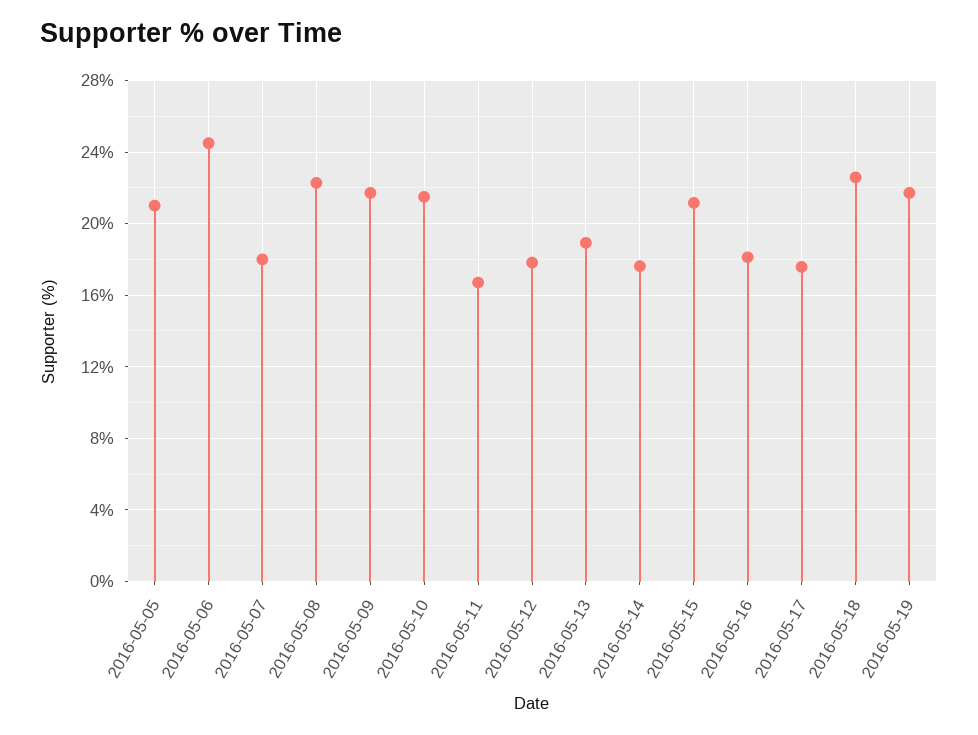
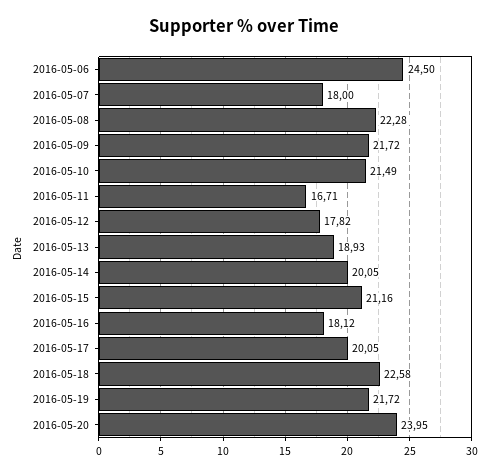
2016-05-05: 21 -> none
2016-05-14: 17.5 -> 20.05
2016-05-17: 17.5 -> 20.05
2016-05-20: none -> 23.95

